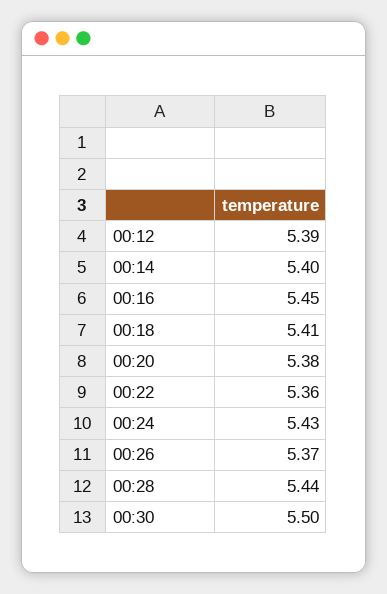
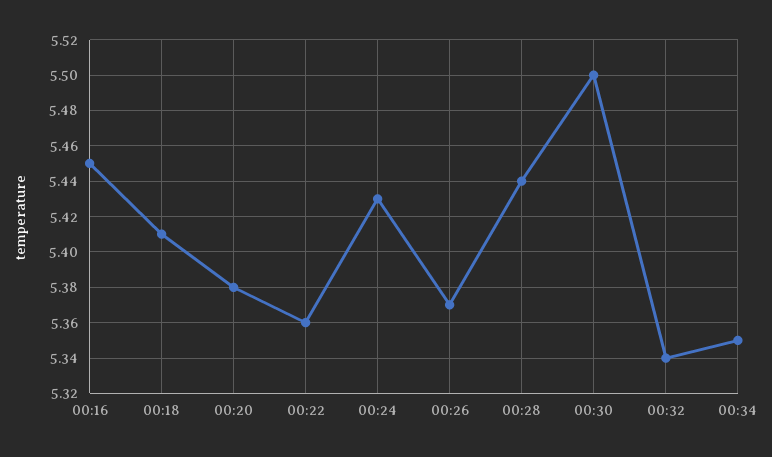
00:12: 5.39 -> none
00:14: 5.4 -> none
00:32: none -> 5.34
00:34: none -> 5.35

